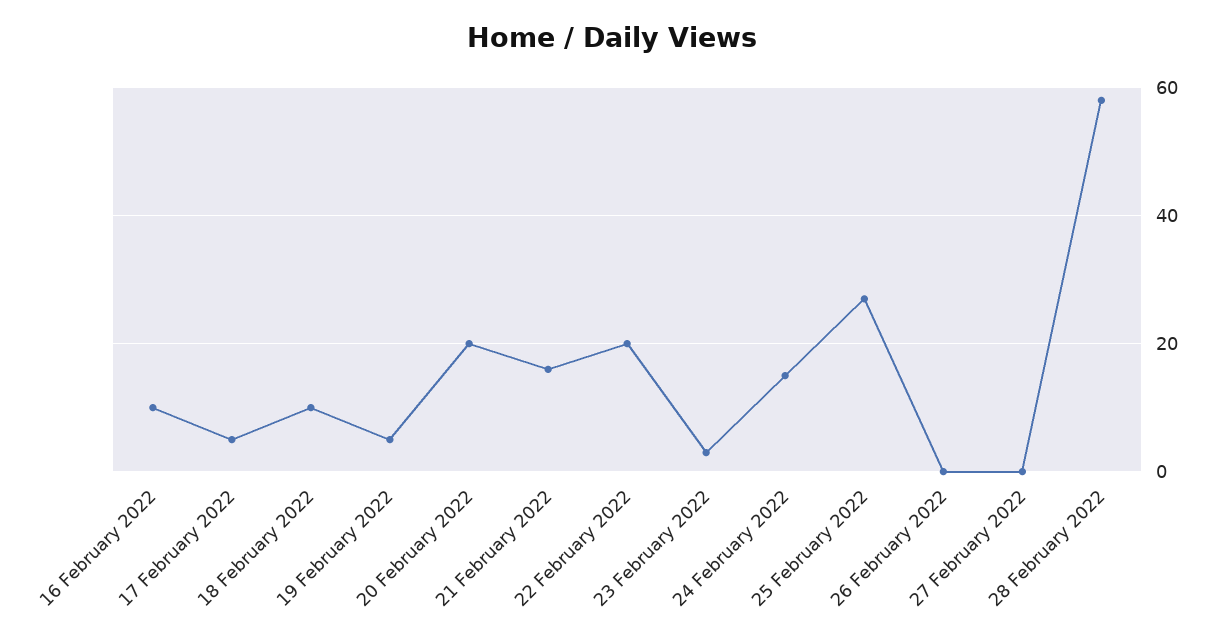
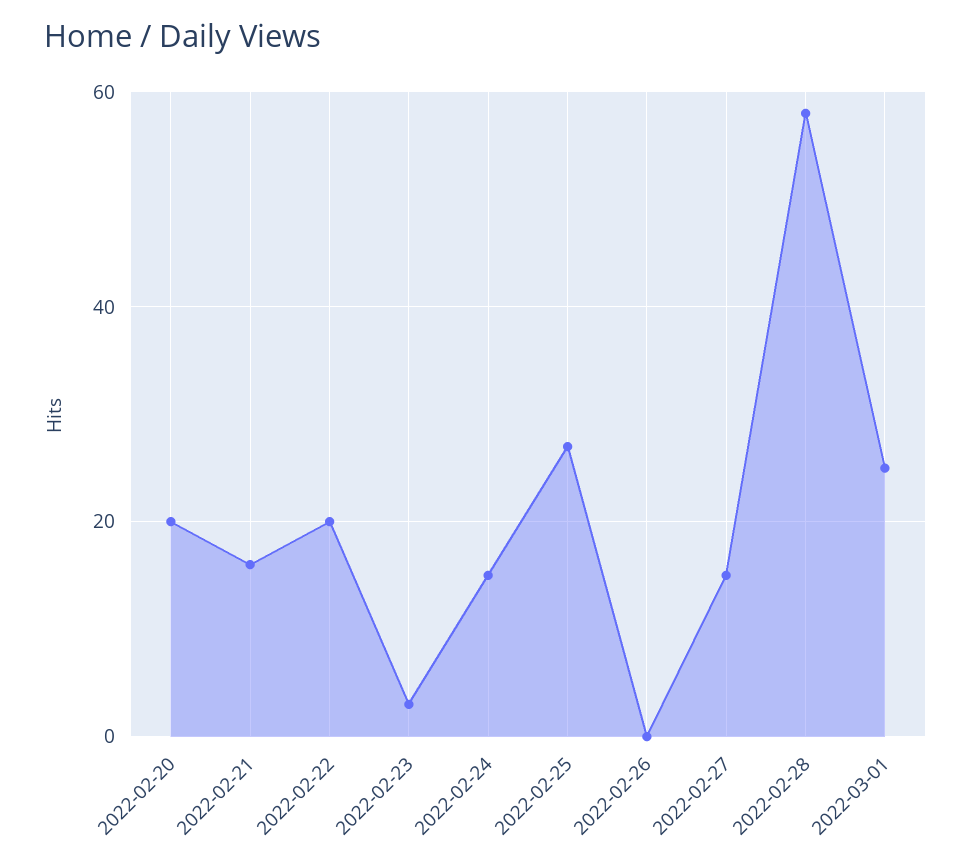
16 February 2022: 10 -> none
17 February 2022: 5 -> none
18 February 2022: 10 -> none
19 February 2022: 5 -> none
27 February 2022: 0 -> 15
2022-03-01: none -> 25

